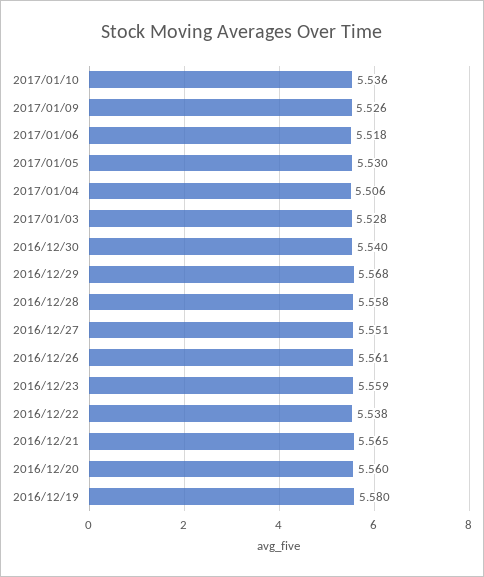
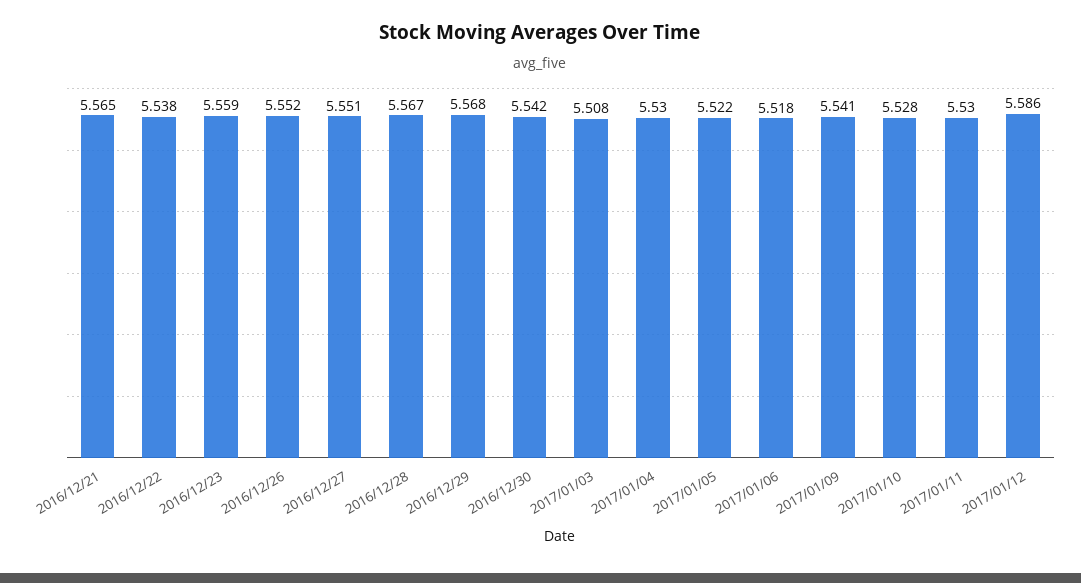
2017/01/10: 5.536 -> 5.528
2017/01/09: 5.526 -> 5.541
2017/01/05: 5.53 -> 5.522
2017/01/04: 5.506 -> 5.53
2017/01/03: 5.528 -> 5.508
2016/12/30: 5.54 -> 5.542
2016/12/28: 5.558 -> 5.567
2016/12/26: 5.561 -> 5.552
2016/12/20: 5.56 -> none
2016/12/19: 5.58 -> none
2017/01/11: none -> 5.53
2017/01/12: none -> 5.586

